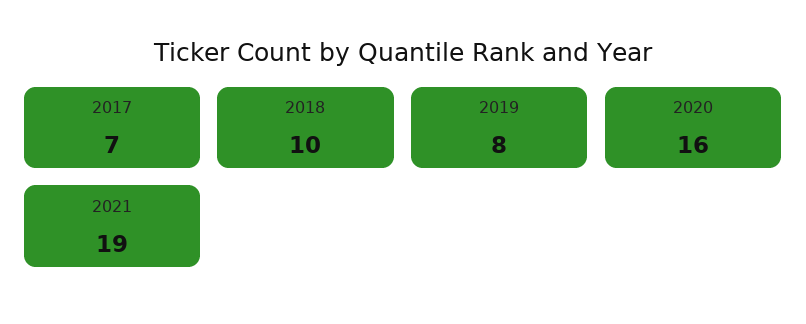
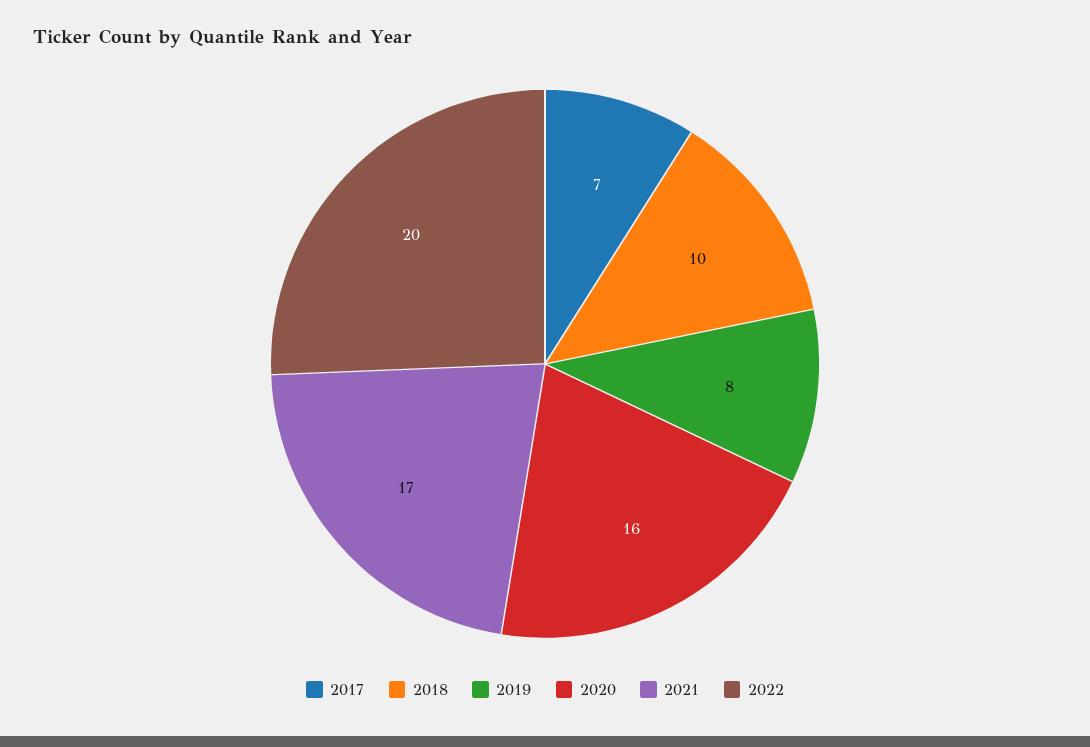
2021: 19 -> 17
2022: none -> 20

